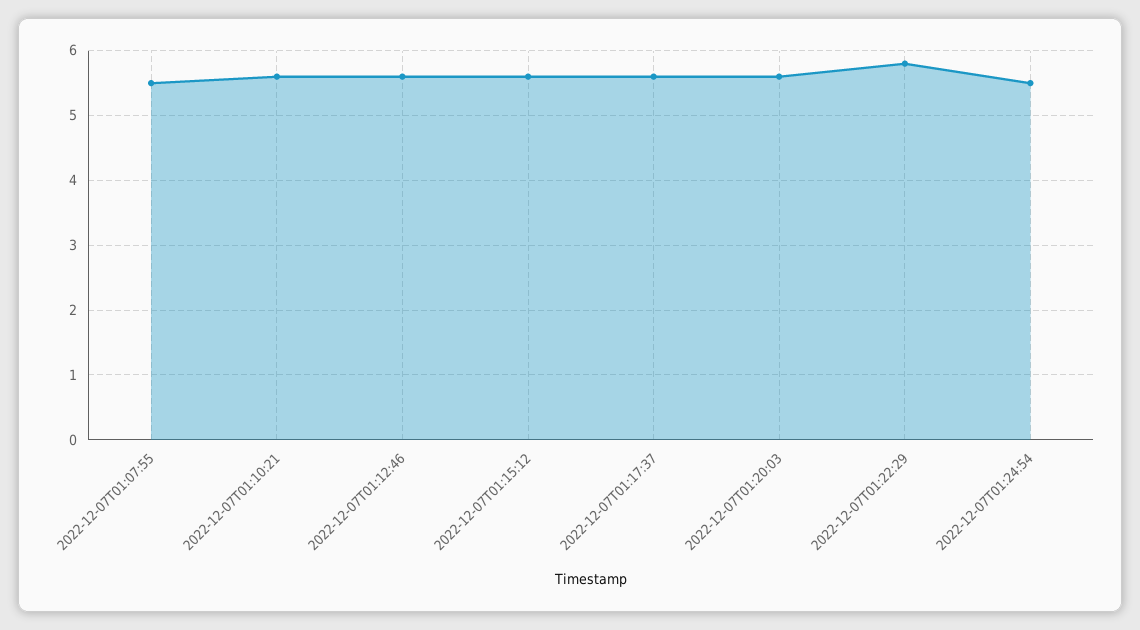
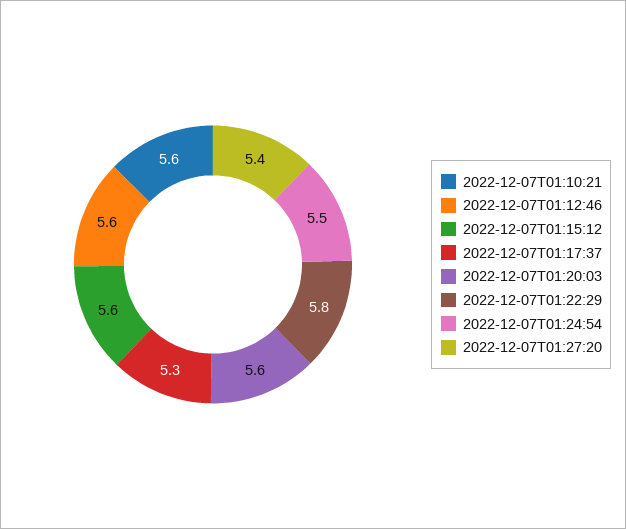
2022-12-07T01:07:55: 5.5 -> none
2022-12-07T01:17:37: 5.6 -> 5.3
2022-12-07T01:27:20: none -> 5.4

